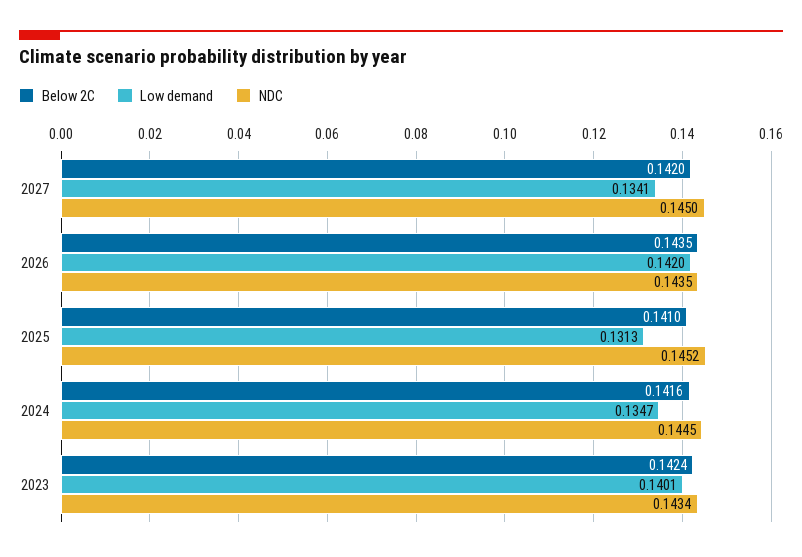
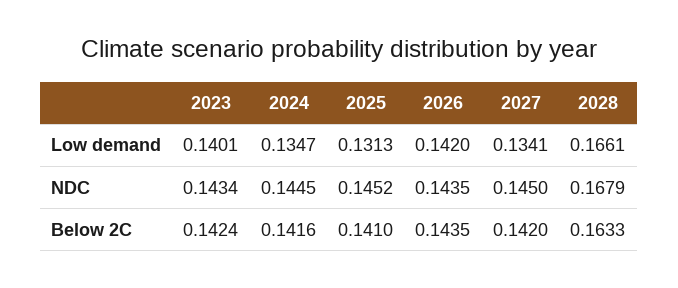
Low demand, 2028: none -> 0.1661
NDC, 2028: none -> 0.1679
Below 2C, 2028: none -> 0.1633

